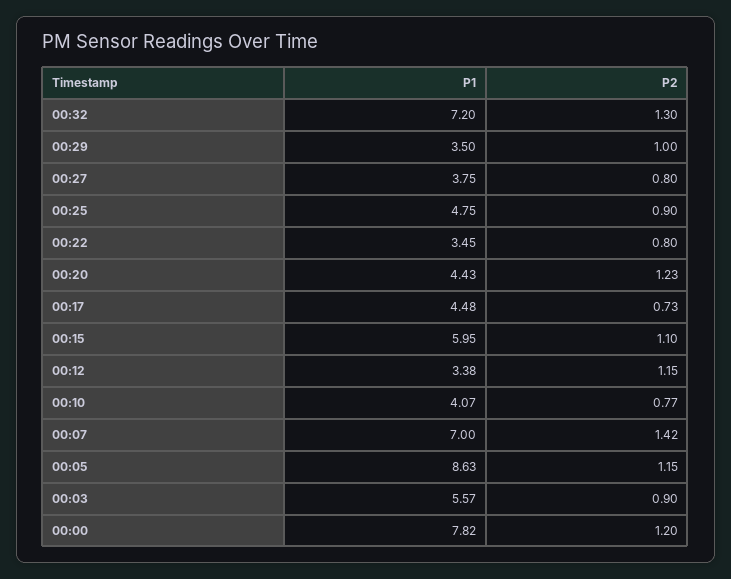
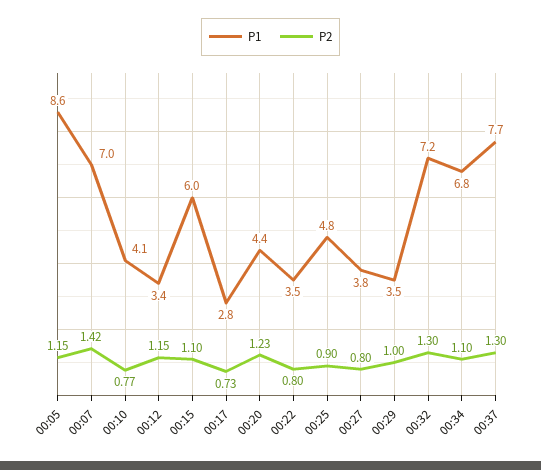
P1, 00:17: 4.48 -> 2.8
P1, 00:03: 5.57 -> none
P2, 00:03: 0.9 -> none
P1, 00:00: 7.82 -> none
P2, 00:00: 1.2 -> none
P1, 00:34: none -> 6.8
P2, 00:34: none -> 1.1
P1, 00:37: none -> 7.7
P2, 00:37: none -> 1.3

